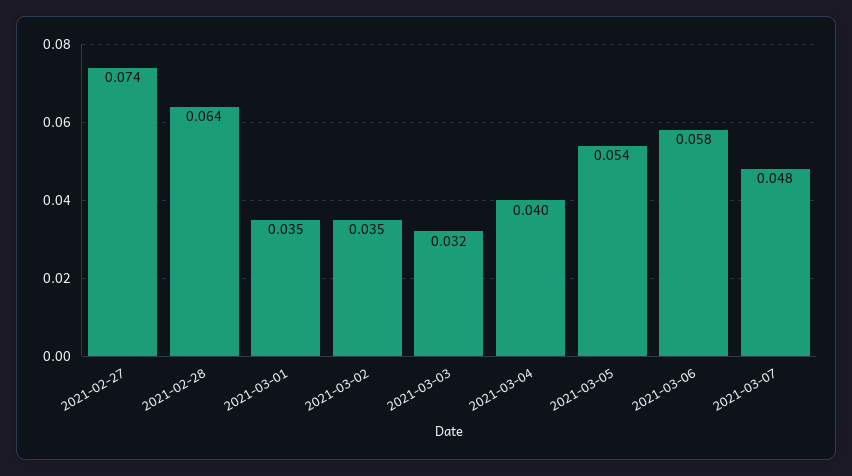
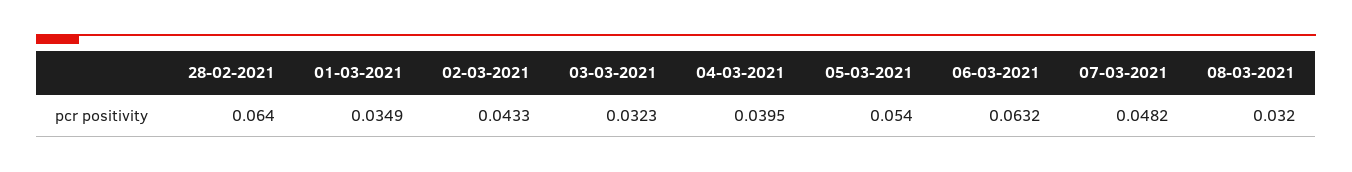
2021-02-27: 0.074 -> none
2021-03-02: 0.035 -> 0.0433
2021-03-06: 0.058 -> 0.0632
08-03-2021: none -> 0.032

